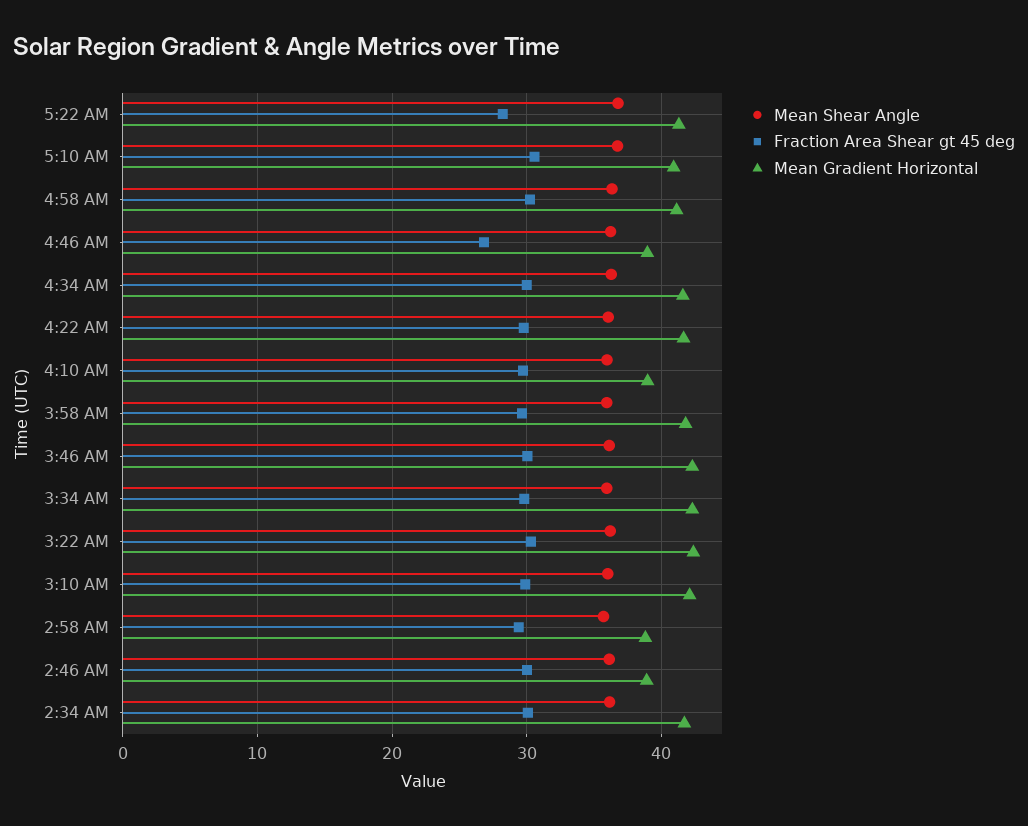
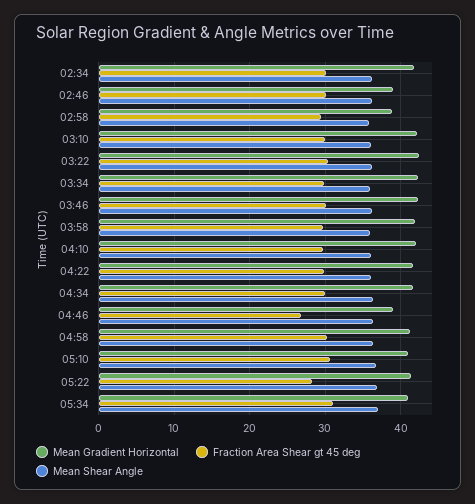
Mean Gradient Horizontal, 4:10 AM: 39 -> 42
Mean Gradient Horizontal, 05:34: none -> 41
Fraction Area Shear gt 45 deg, 05:34: none -> 31
Mean Shear Angle, 05:34: none -> 37

